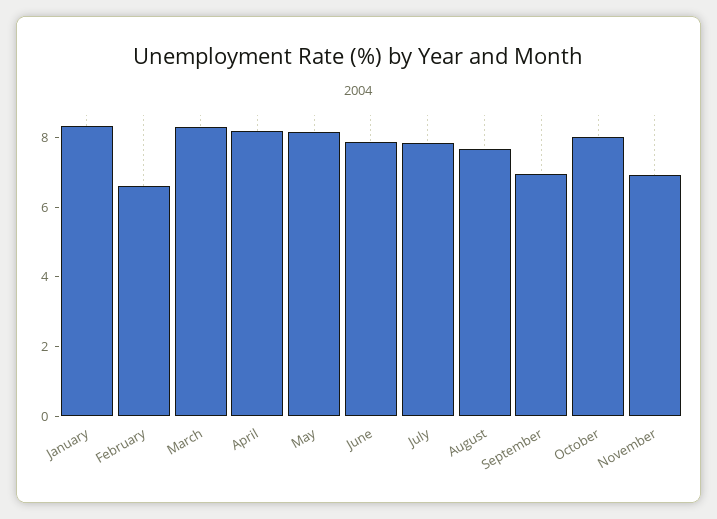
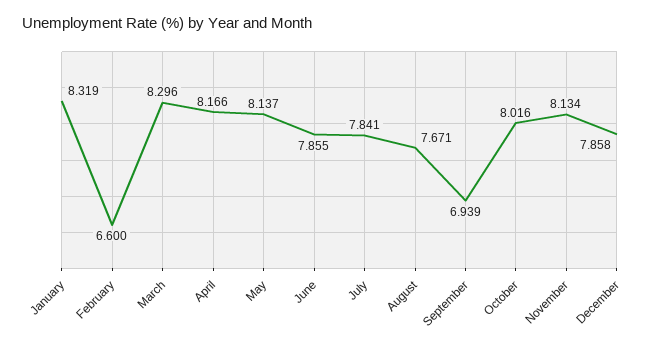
November: 7 -> 8.134
December: none -> 7.858

